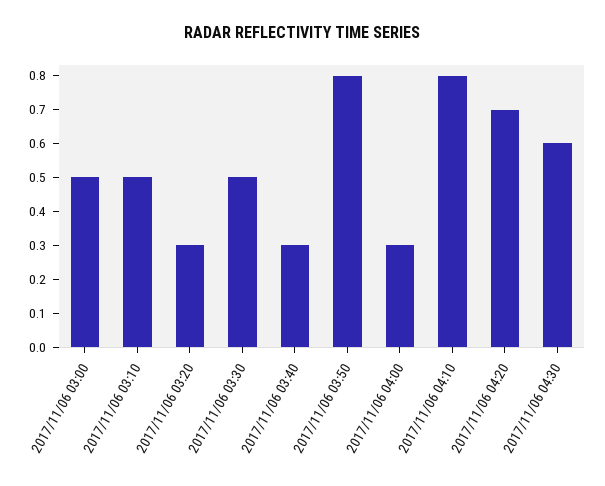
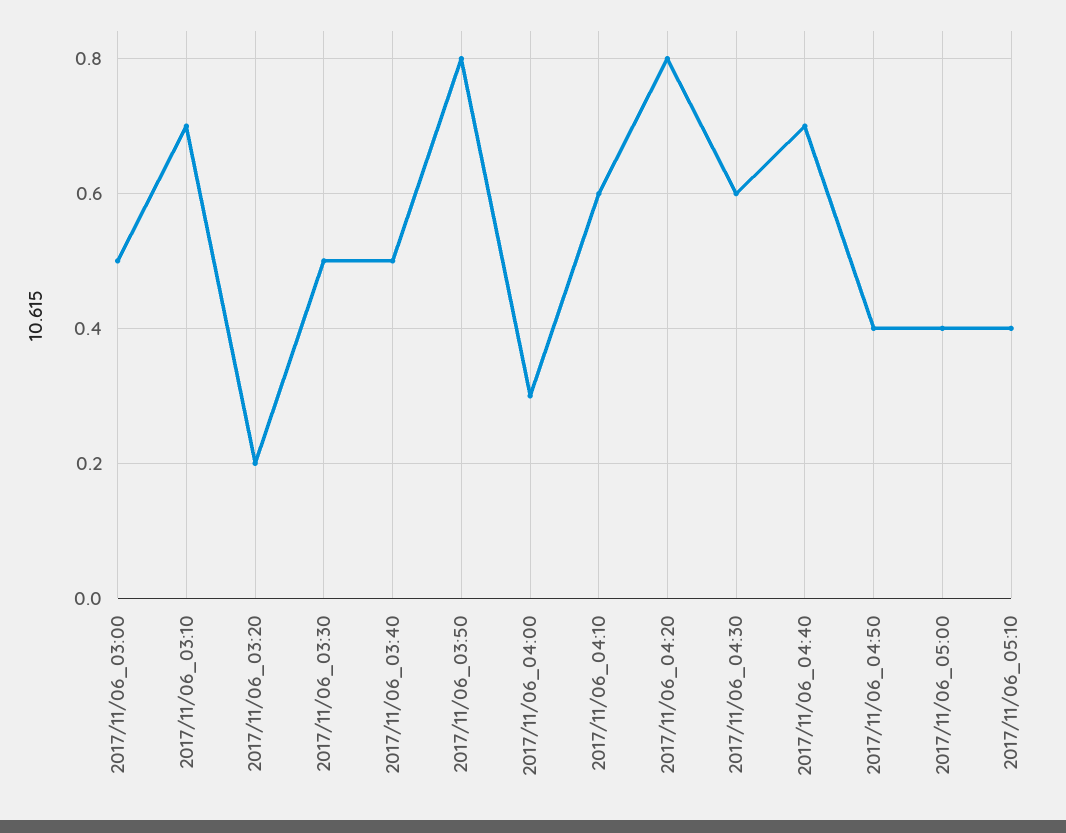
2017/11/06 03:10: 0.5 -> 0.7
2017/11/06 03:20: 0.3 -> 0.2
2017/11/06 03:40: 0.3 -> 0.5
2017/11/06 04:10: 0.8 -> 0.6
2017/11/06 04:20: 0.7 -> 0.8
2017/11/06_04:40: none -> 0.7
2017/11/06_04:50: none -> 0.4
2017/11/06_05:00: none -> 0.4
2017/11/06_05:10: none -> 0.4

